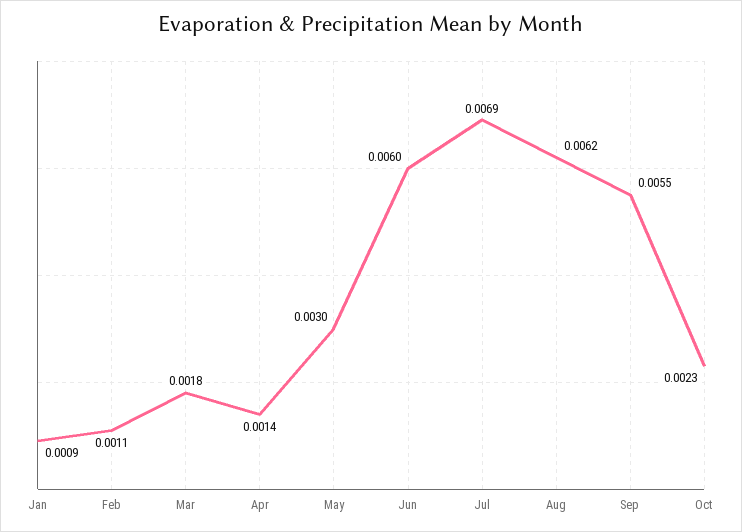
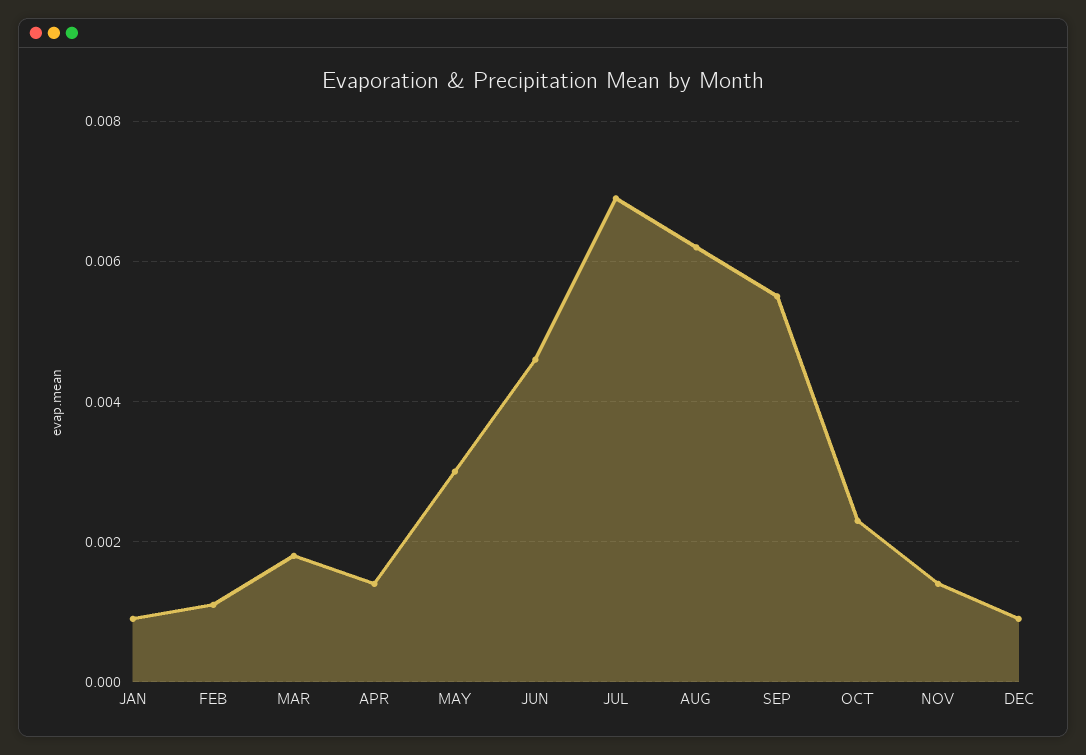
Jun: 0.006 -> 0.0045
NOV: none -> 0.0015
DEC: none -> 0.001

